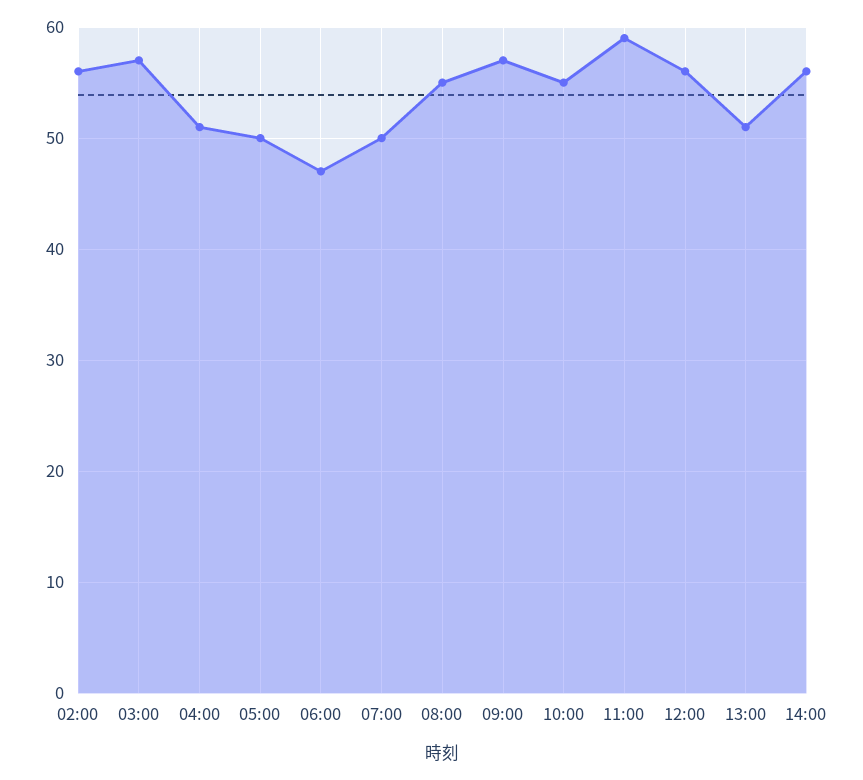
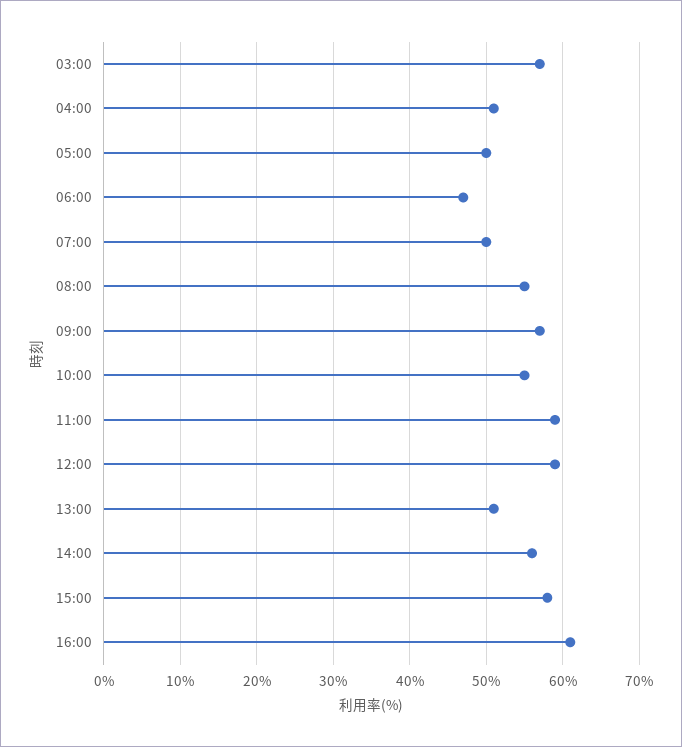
02:00: 56 -> none
12:00: 56 -> 59
15:00: none -> 58
16:00: none -> 61

